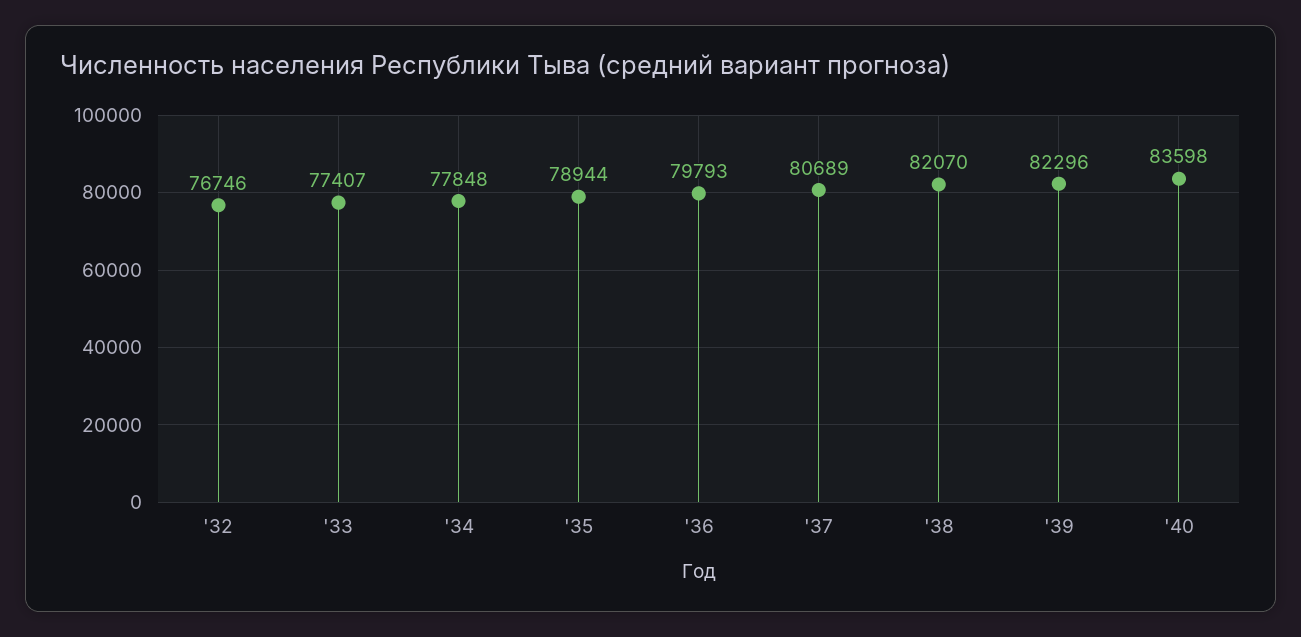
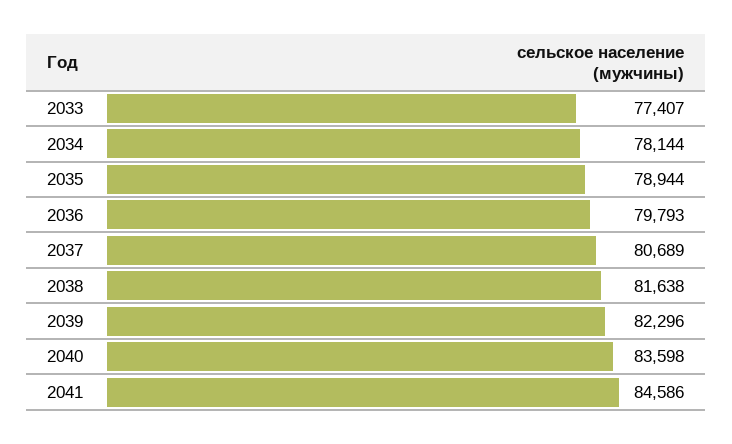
'32: 76746 -> none
'34: 77848 -> 78144
'38: 82070 -> 81638
2041: none -> 84586

